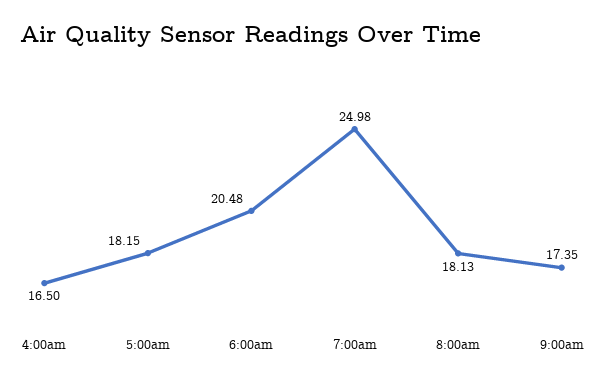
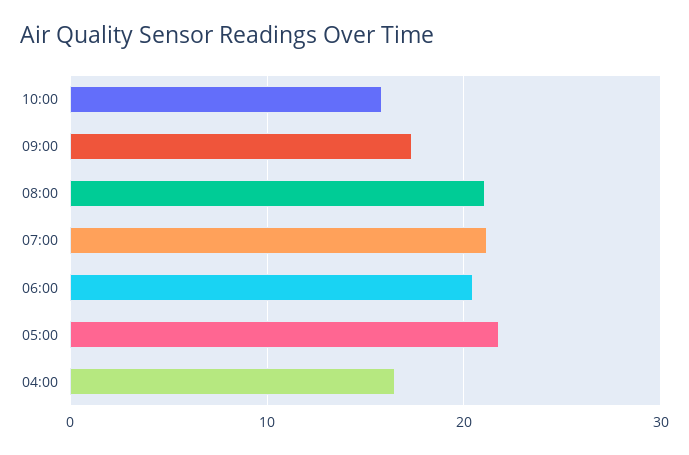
5:00am: 18.15 -> 22
7:00am: 24.98 -> 21
8:00am: 18.13 -> 21
10:00: none -> 16

